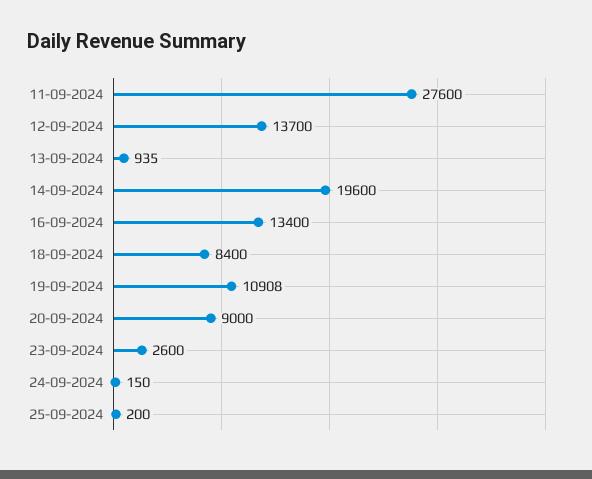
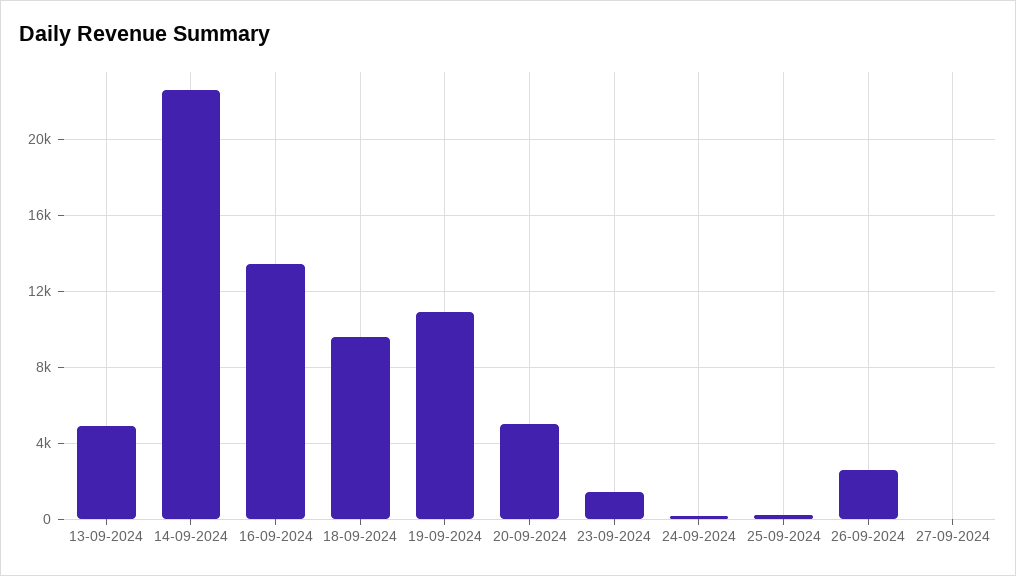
11-09-2024: 27600 -> none
12-09-2024: 13700 -> none
13-09-2024: 935 -> 5000
14-09-2024: 19600 -> 22500
18-09-2024: 8400 -> 9500
20-09-2024: 9000 -> 5000
23-09-2024: 2600 -> 1500
26-09-2024: none -> 2500
27-09-2024: none -> 0

